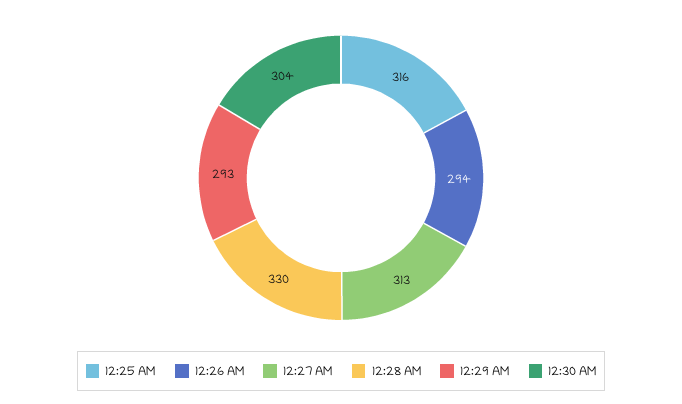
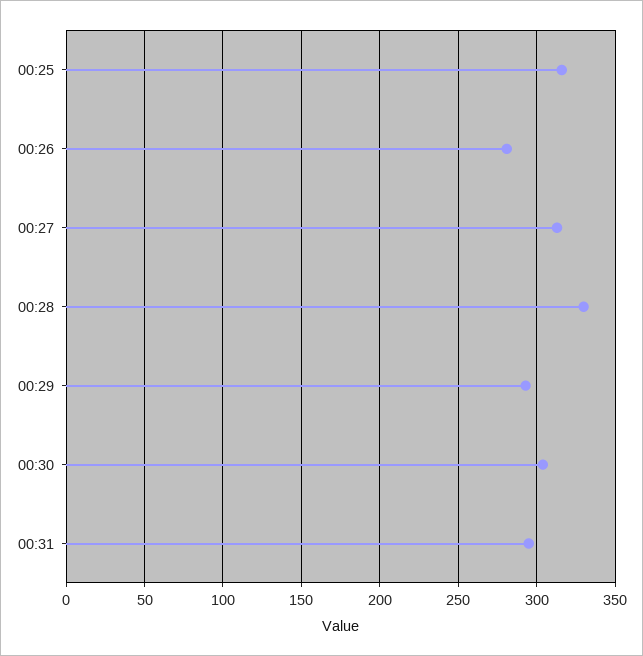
12:26 AM: 294 -> 280
00:31: none -> 295

